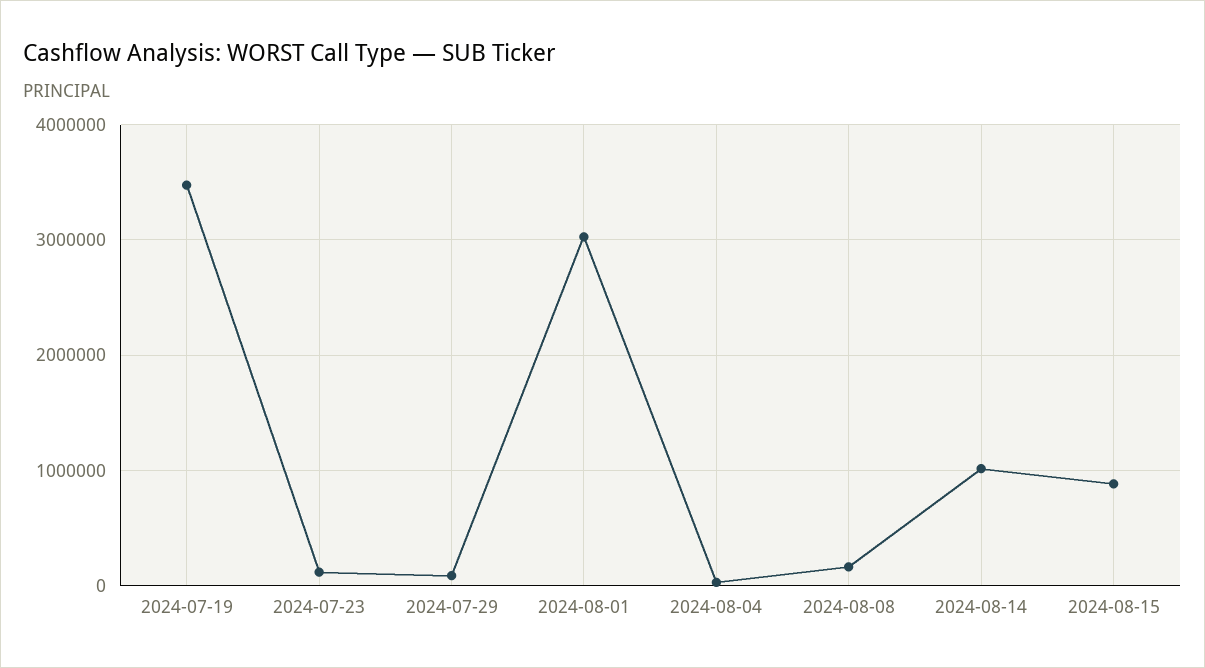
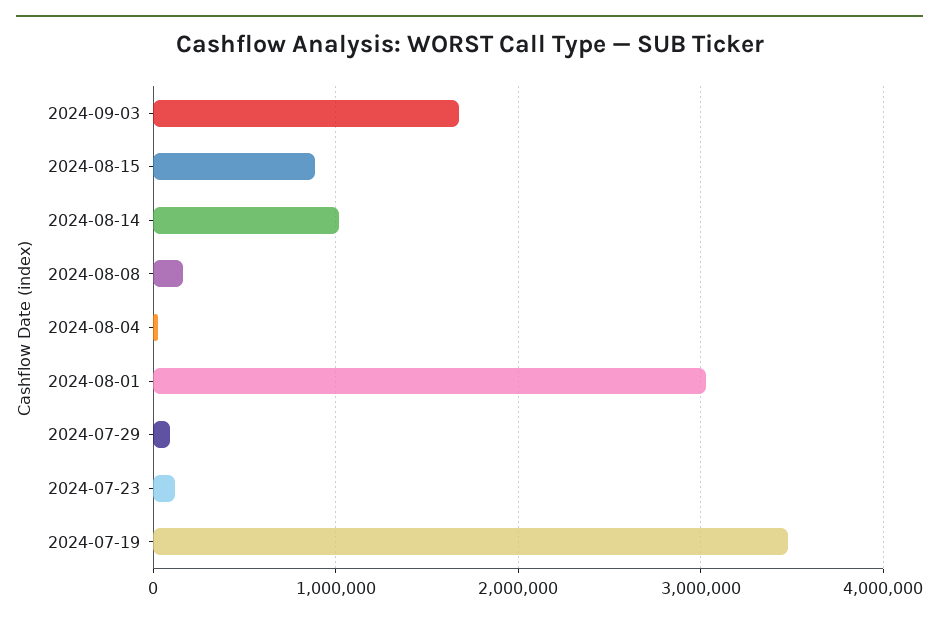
2024-09-03: none -> 1700000

